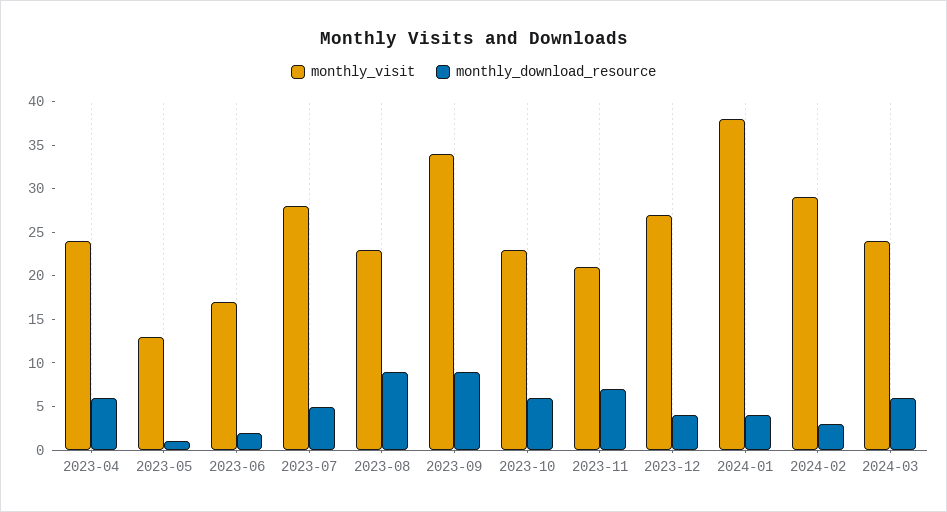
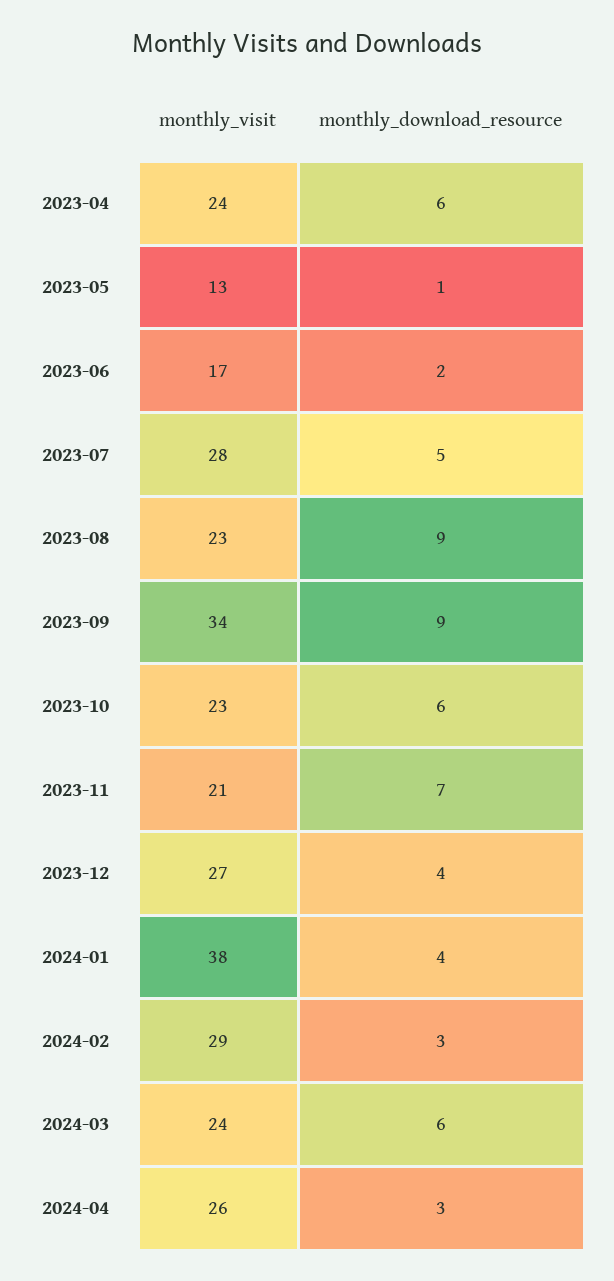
monthly_visit, 2024-04: none -> 26
monthly_download_resource, 2024-04: none -> 3

